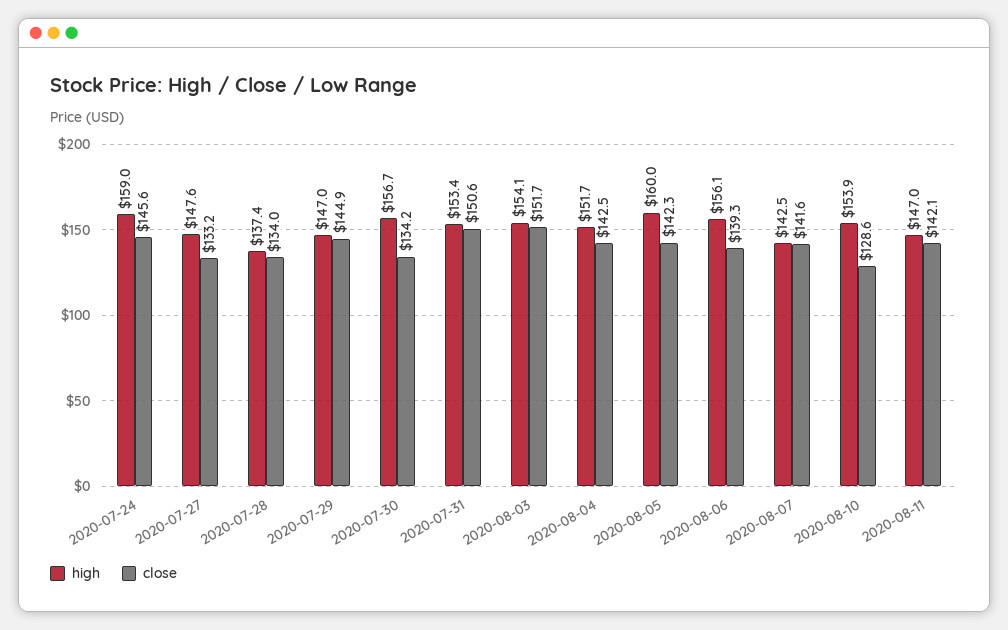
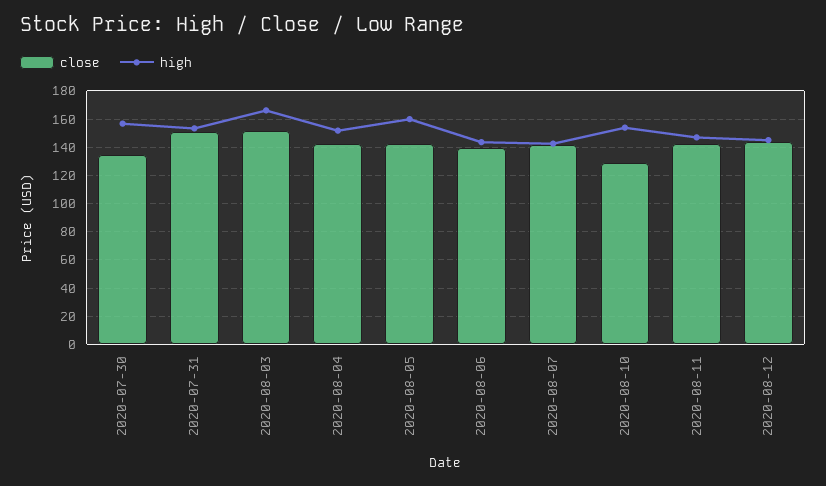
high, 2020-07-24: 159 -> none
close, 2020-07-24: 145.6 -> none
high, 2020-07-27: 147.6 -> none
close, 2020-07-27: 133.2 -> none
high, 2020-07-28: 137.4 -> none
close, 2020-07-28: 134 -> none
high, 2020-07-29: 147 -> none
close, 2020-07-29: 144.9 -> none
high, 2020-08-03: 154.1 -> 165
high, 2020-08-06: 156.1 -> 145
close, 2020-08-12: none -> 145
high, 2020-08-12: none -> 145

